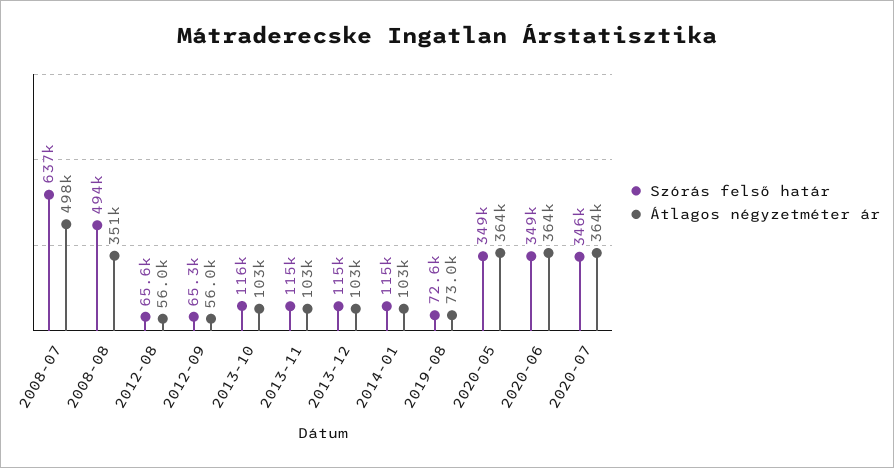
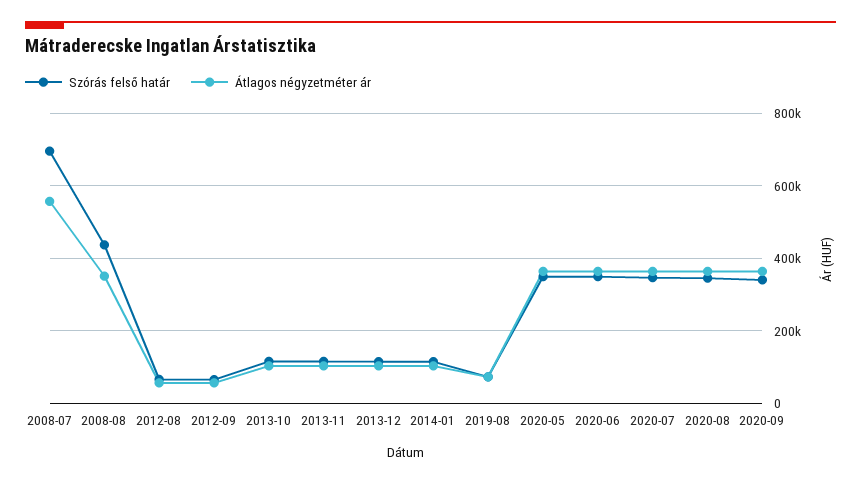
Szórás felső határ, 2008-07: 637000 -> 700000
Átlagos négyzetméter ár, 2008-07: 498000 -> 560000
Szórás felső határ, 2008-08: 494000 -> 440000
Szórás felső határ, 2020-08: none -> 340000
Átlagos négyzetméter ár, 2020-08: none -> 360000
Szórás felső határ, 2020-09: none -> 340000
Átlagos négyzetméter ár, 2020-09: none -> 360000

